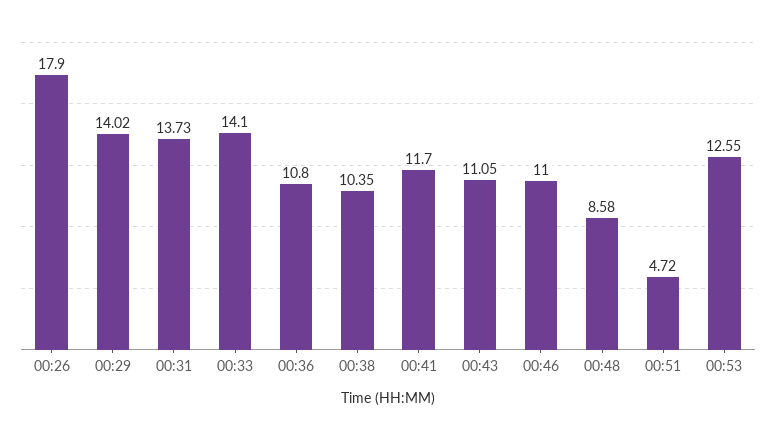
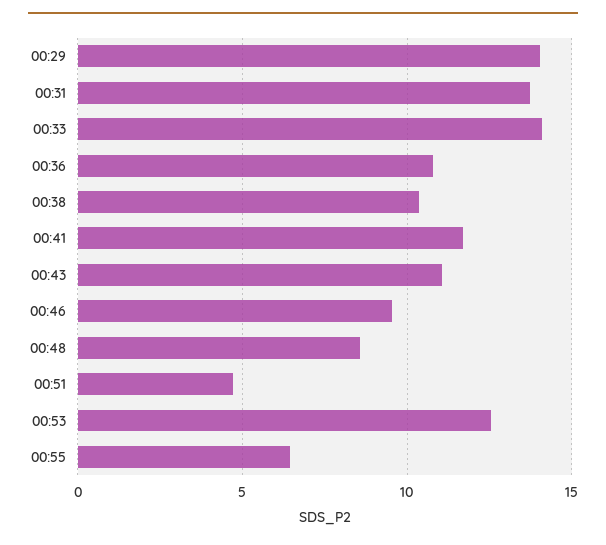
00:26: 17.9 -> none
00:46: 11 -> 9.5
00:55: none -> 6.5

